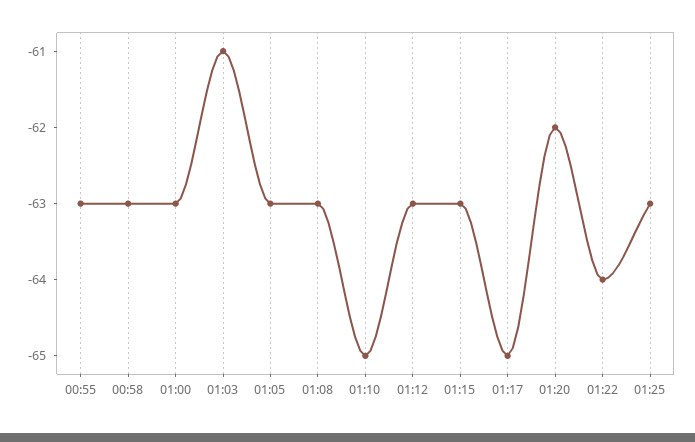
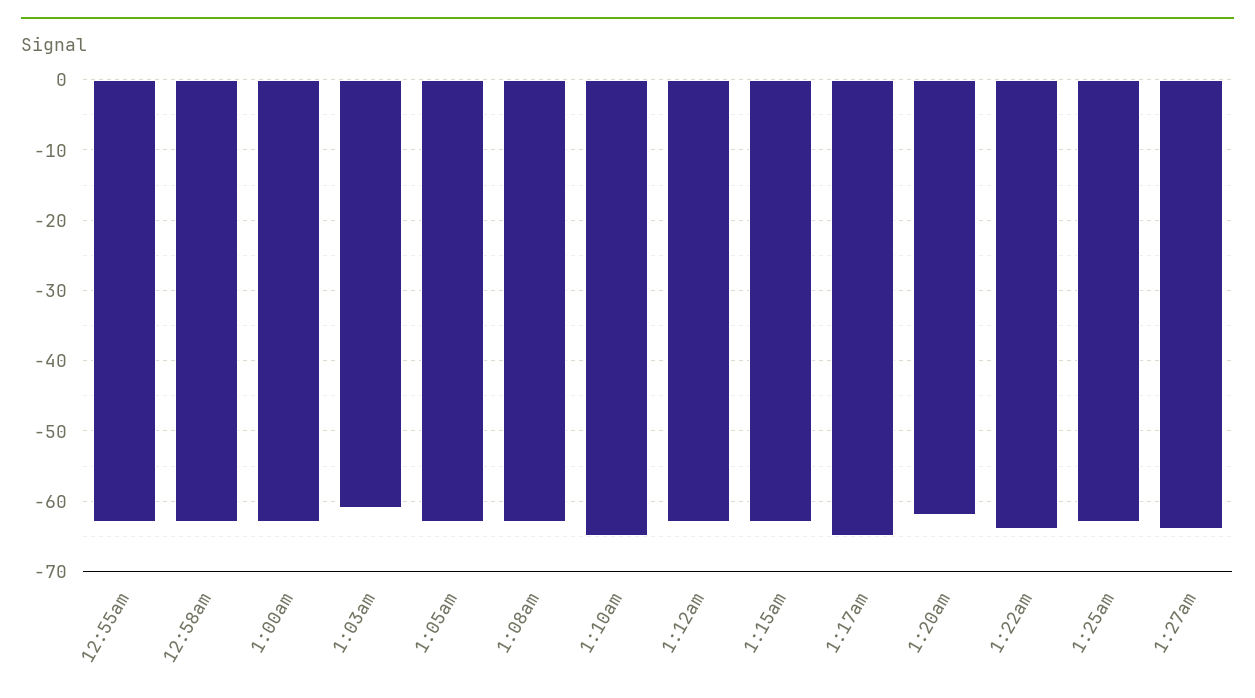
1:27am: none -> -64

